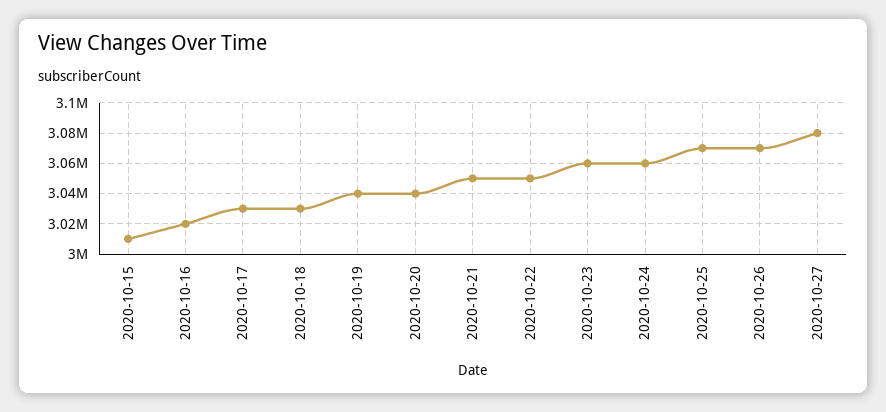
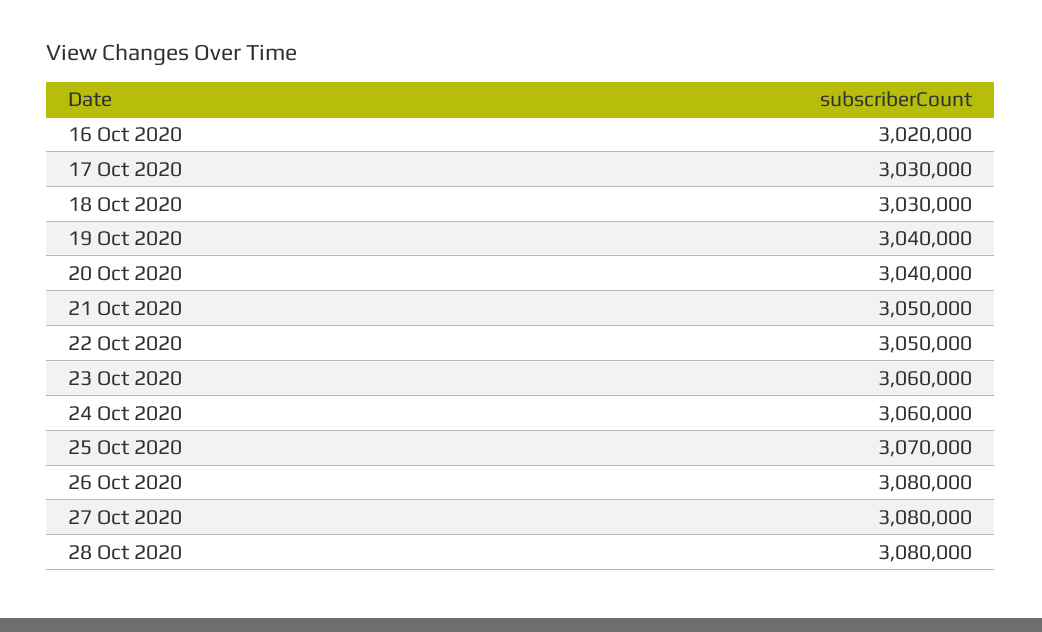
2020-10-15: 3010000 -> none
2020-10-26: 3070000 -> 3080000
28 Oct 2020: none -> 3080000

